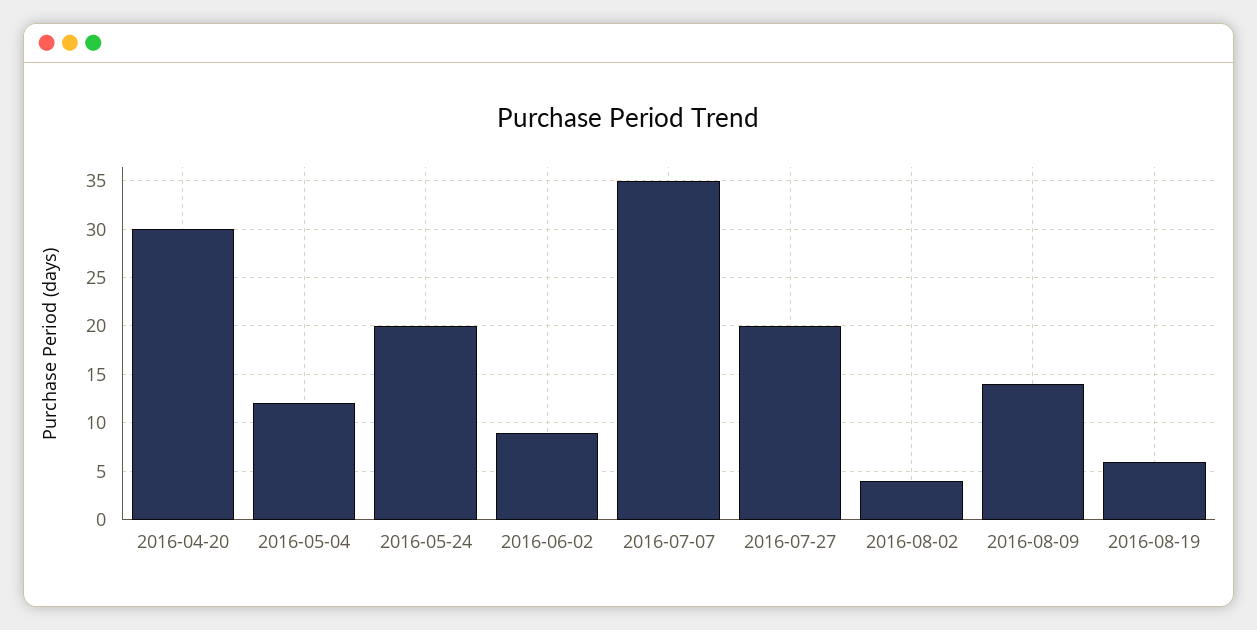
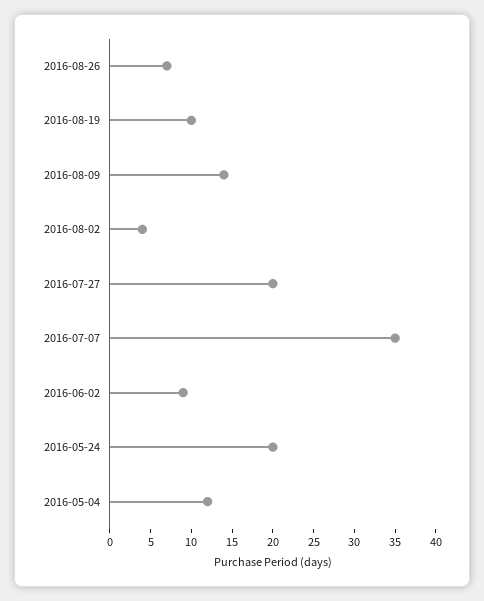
2016-04-20: 30 -> none
2016-08-19: 6 -> 10
2016-08-26: none -> 7

